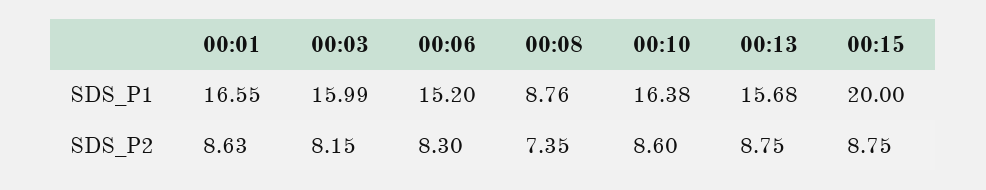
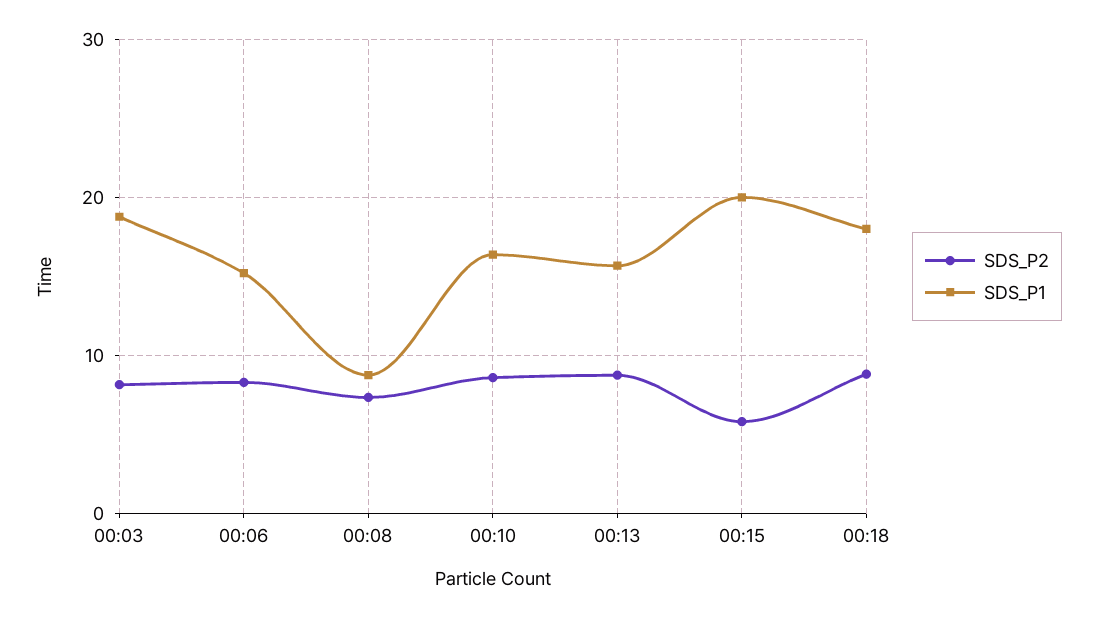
SDS_P1, 00:01: 16.55 -> none
SDS_P1, 00:03: 15.99 -> 19
SDS_P2, 00:01: 8.63 -> none
SDS_P2, 00:15: 8.75 -> 6
SDS_P2, 00:18: none -> 9
SDS_P1, 00:18: none -> 18

